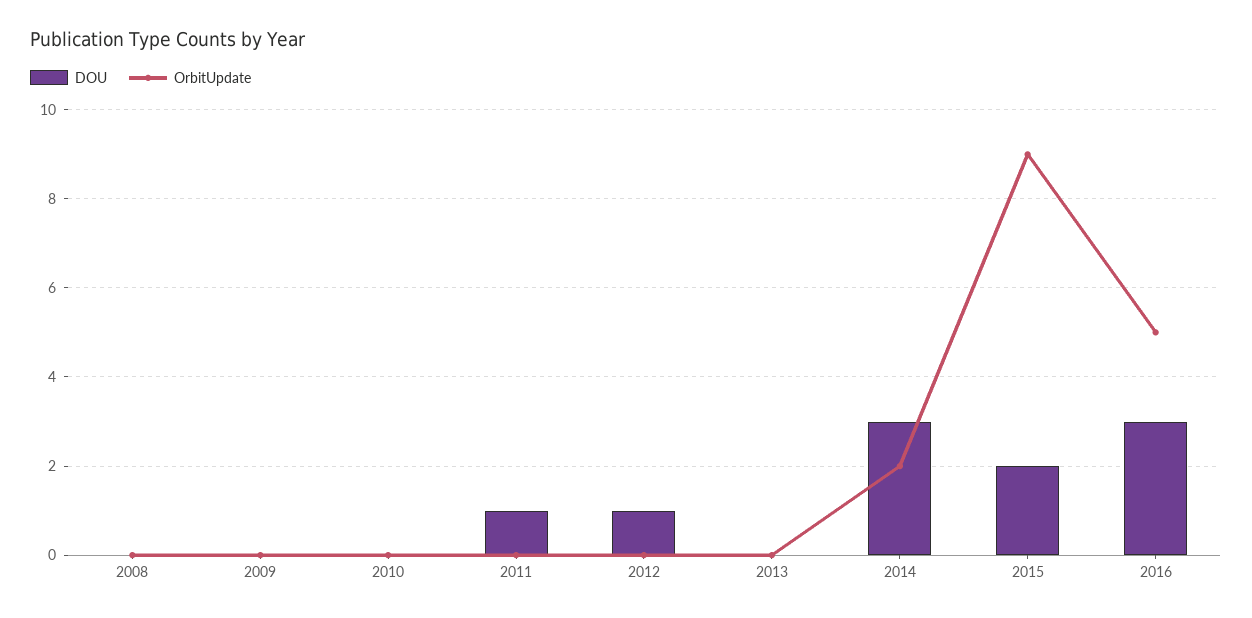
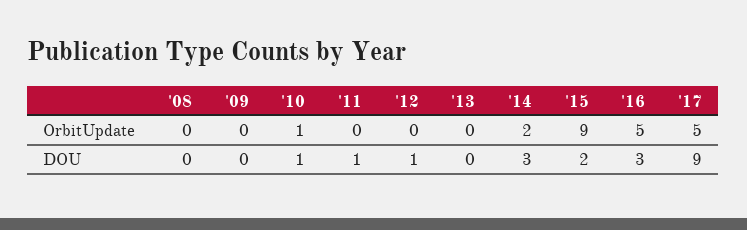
DOU, 2010: 0 -> 1
OrbitUpdate, 2010: 0 -> 1
OrbitUpdate, '17: none -> 5
DOU, '17: none -> 9

